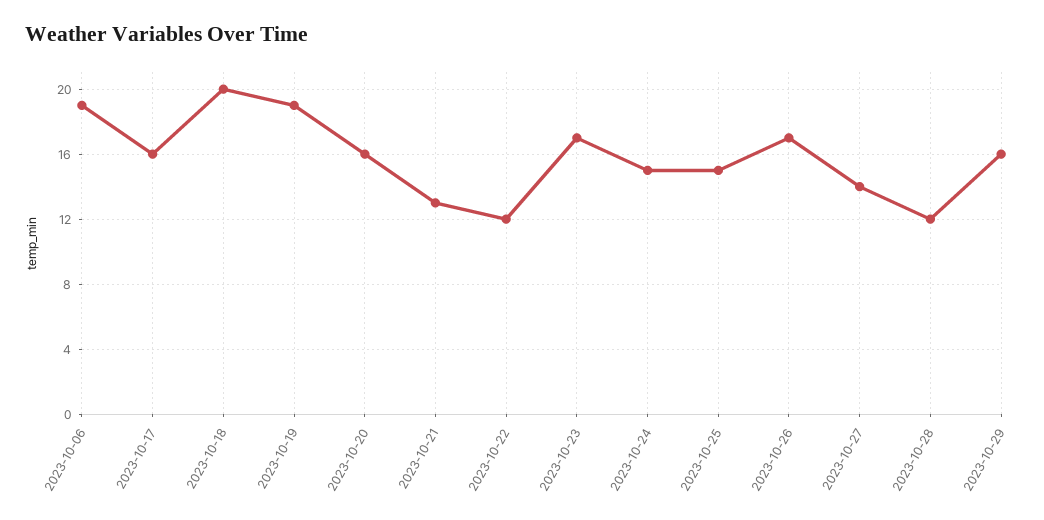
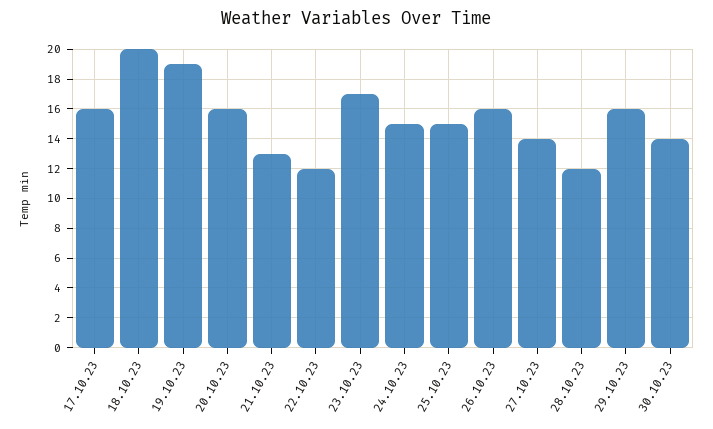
2023-10-06: 19 -> none
2023-10-26: 17 -> 16
30.10.23: none -> 14

